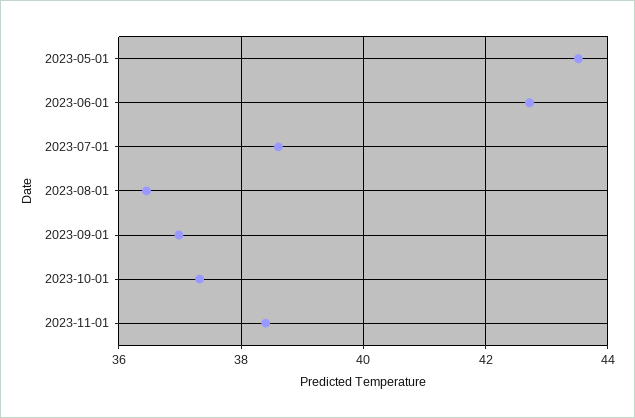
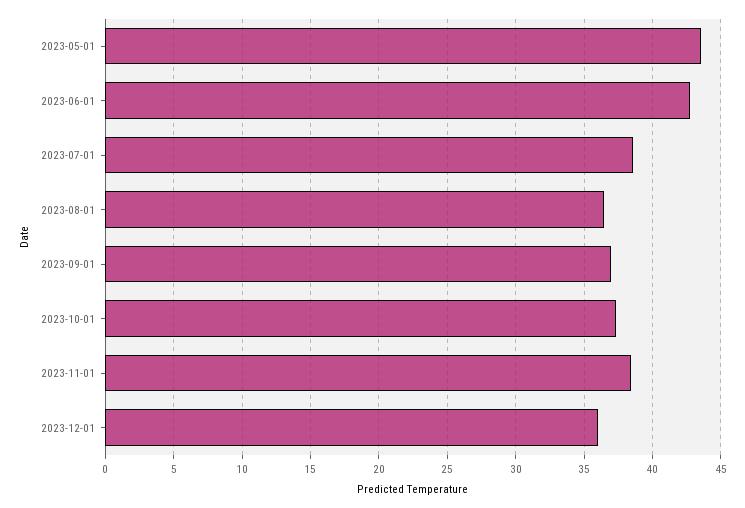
2023-12-01: none -> 36

